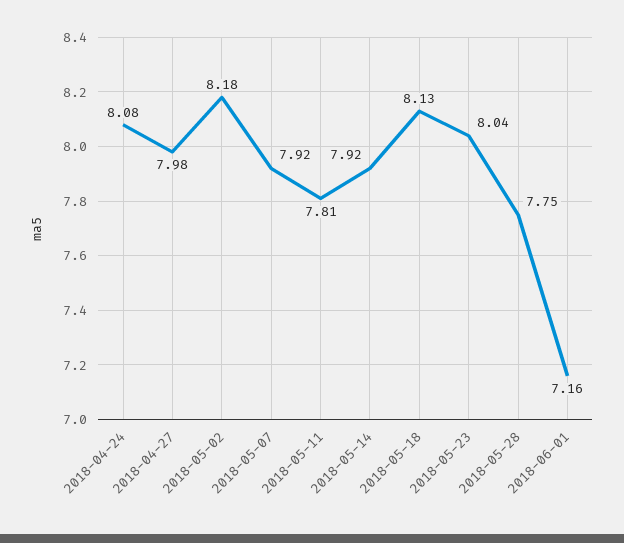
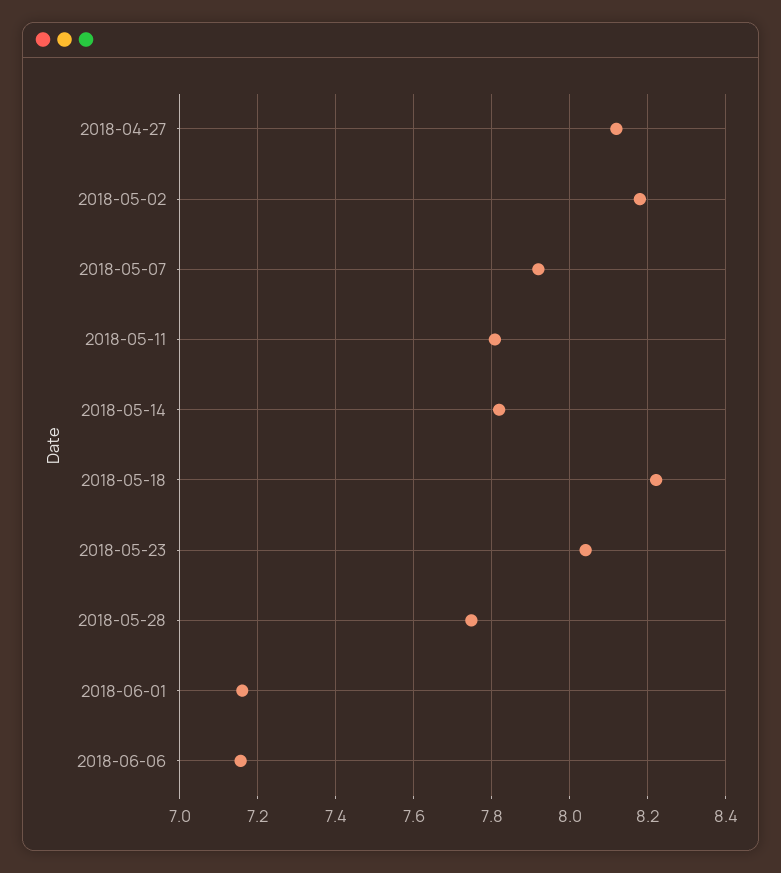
2018-04-24: 8.08 -> none
2018-04-27: 7.98 -> 8.12
2018-05-14: 7.92 -> 7.82
2018-05-18: 8.13 -> 8.22
2018-06-06: none -> 7.16

